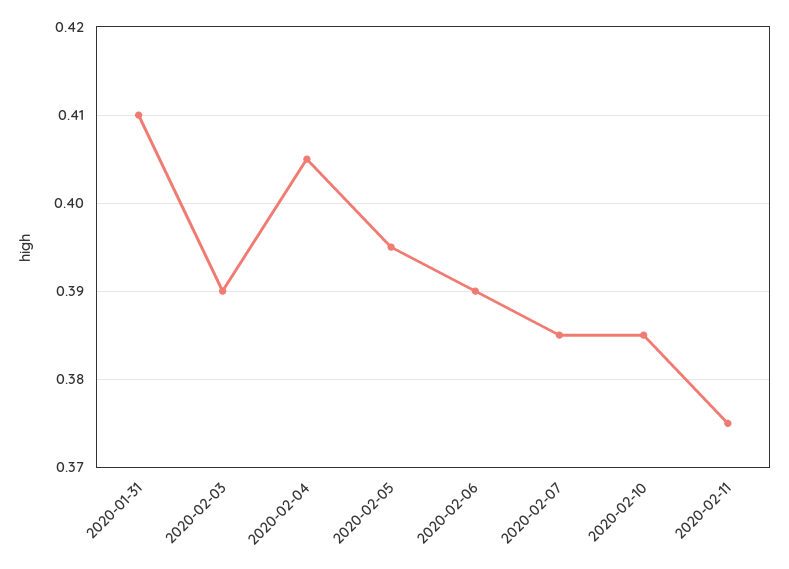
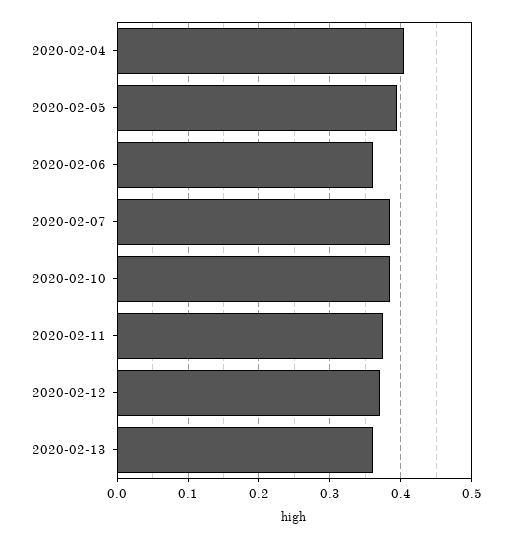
2020-01-31: 0.41 -> none
2020-02-03: 0.39 -> none
2020-02-06: 0.39 -> 0.36
2020-02-12: none -> 0.37
2020-02-13: none -> 0.36

